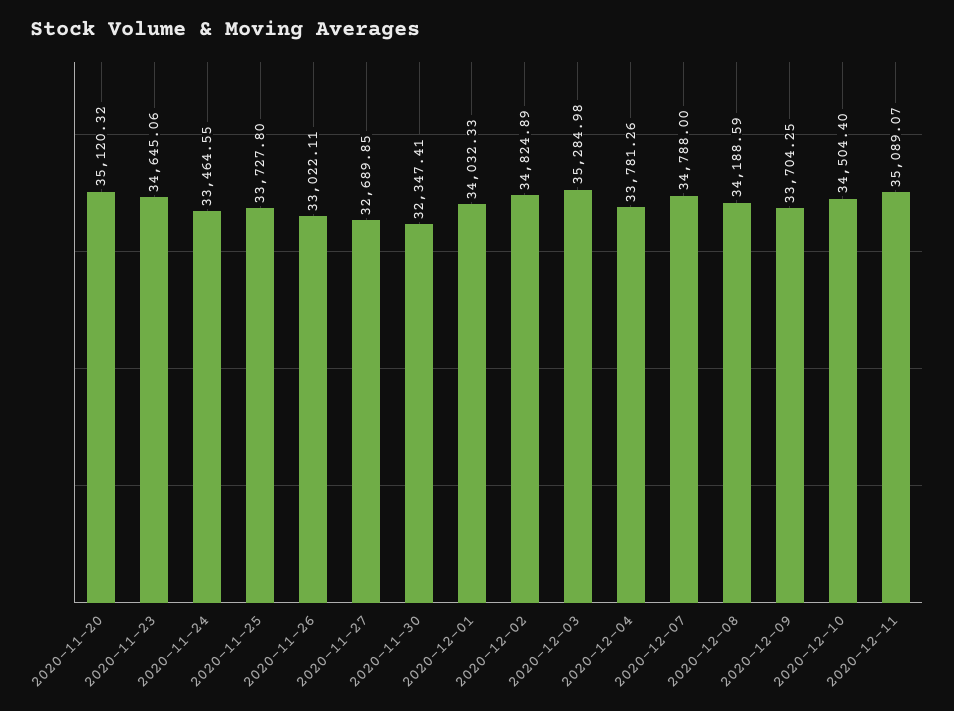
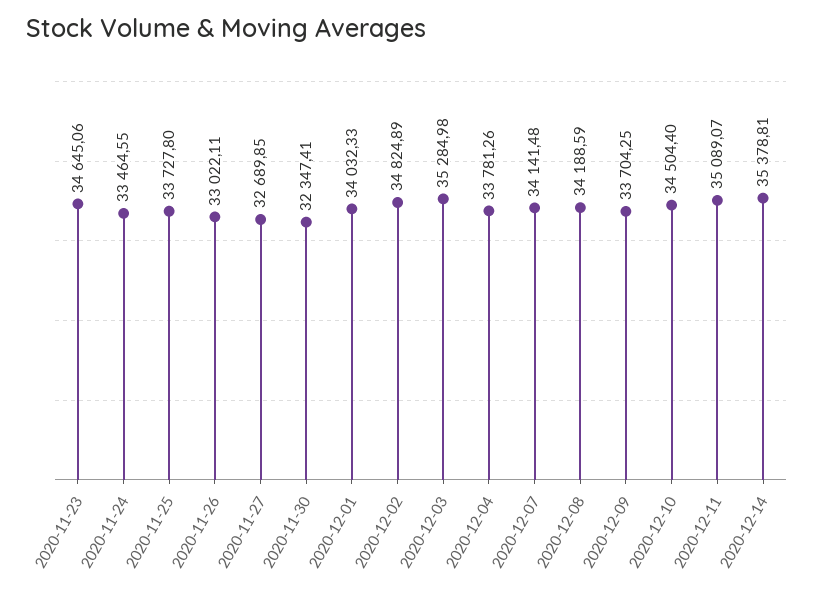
2020-11-20: 35120.32 -> none
2020-12-07: 34788 -> 34141.48
2020-12-14: none -> 35378.81

